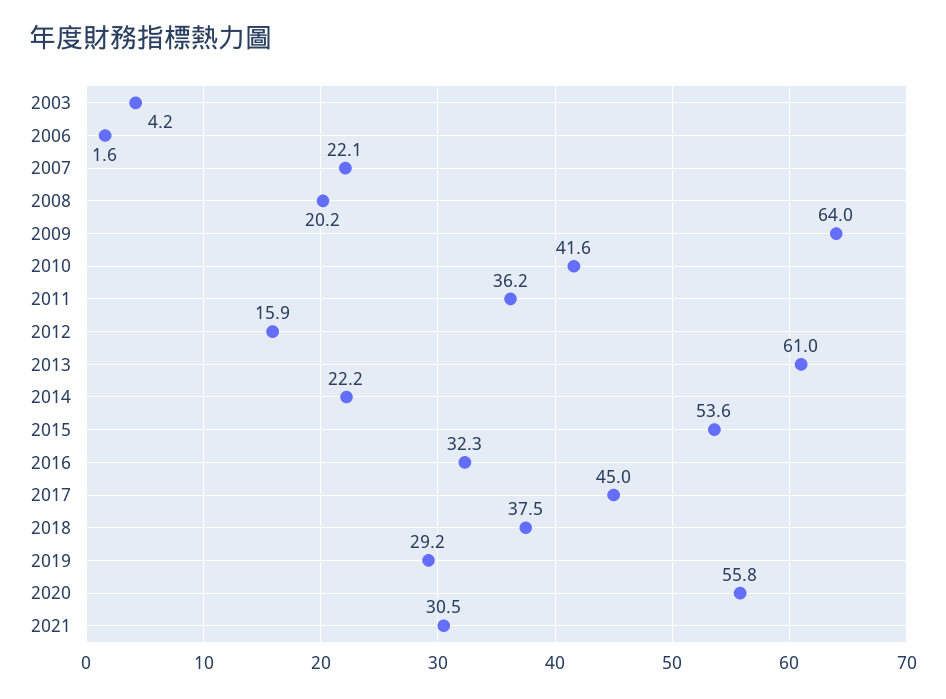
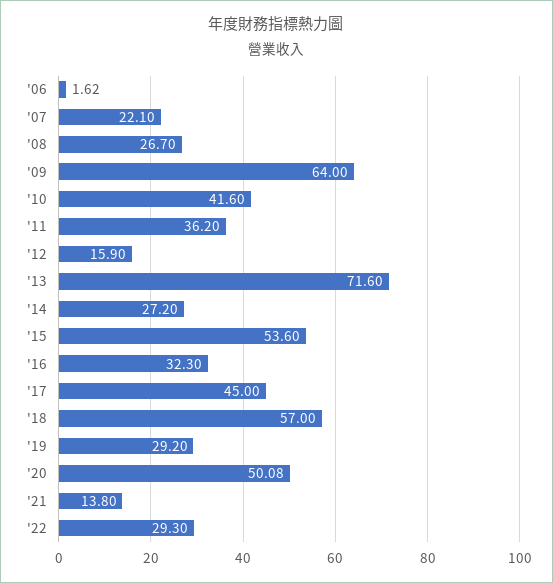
2003: 4.2 -> none
2008: 20.2 -> 26.7
2013: 61 -> 71.6
2014: 22.2 -> 27.2
2018: 37.5 -> 57
2020: 55.8 -> 50.08
2021: 30.5 -> 13.8
'22: none -> 29.3

